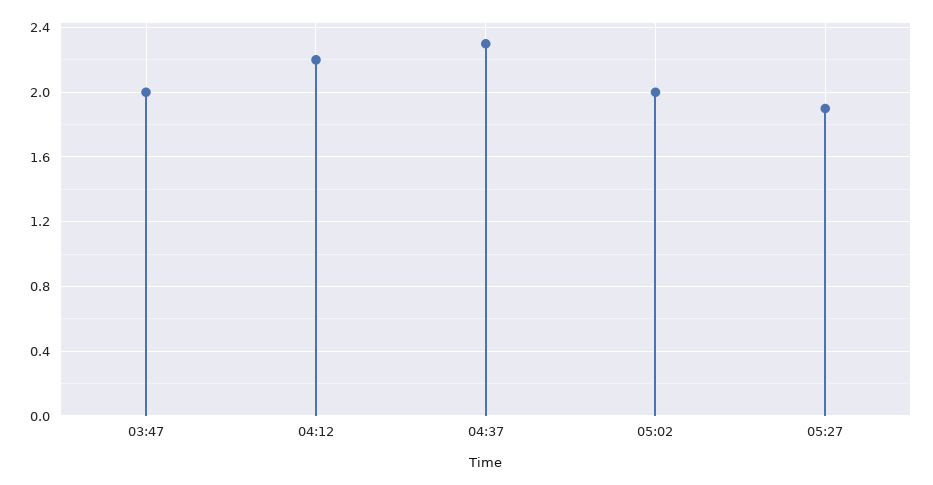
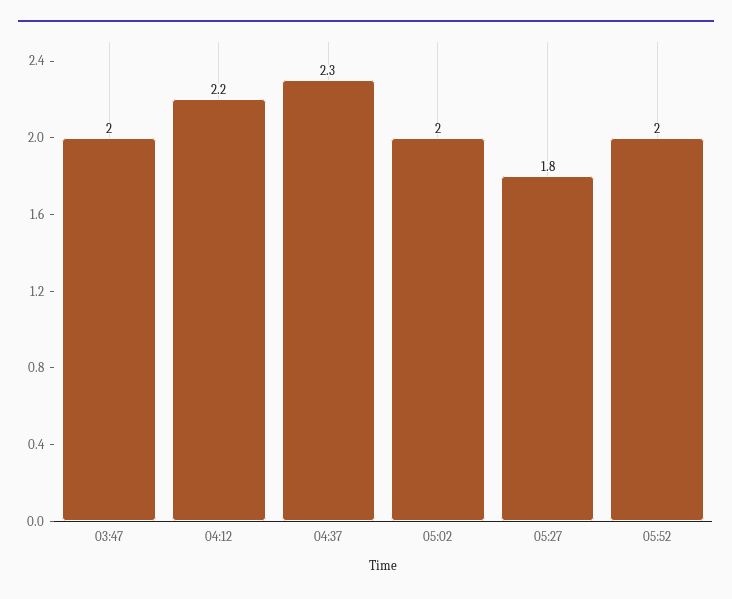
05:27: 1.9 -> 1.8
05:52: none -> 2

